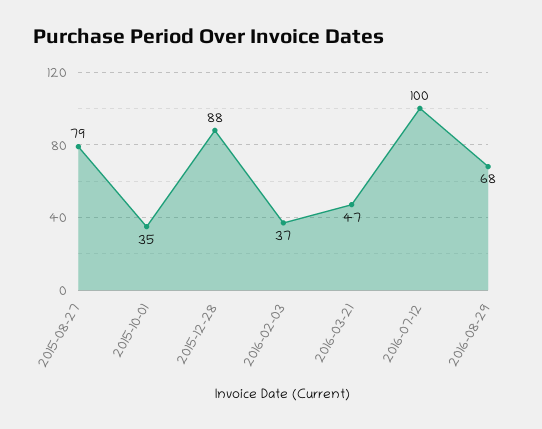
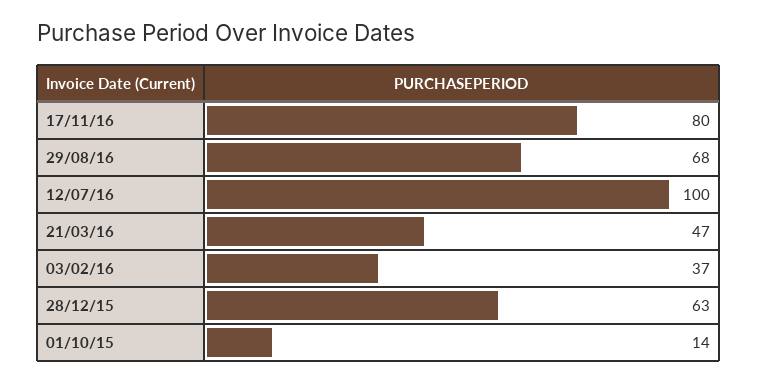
2015-08-27: 79 -> none
2015-10-01: 35 -> 14
2015-12-28: 88 -> 63
17/11/16: none -> 80

